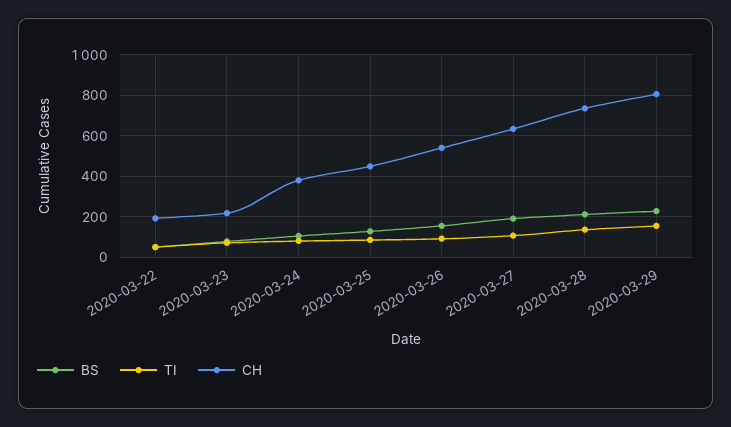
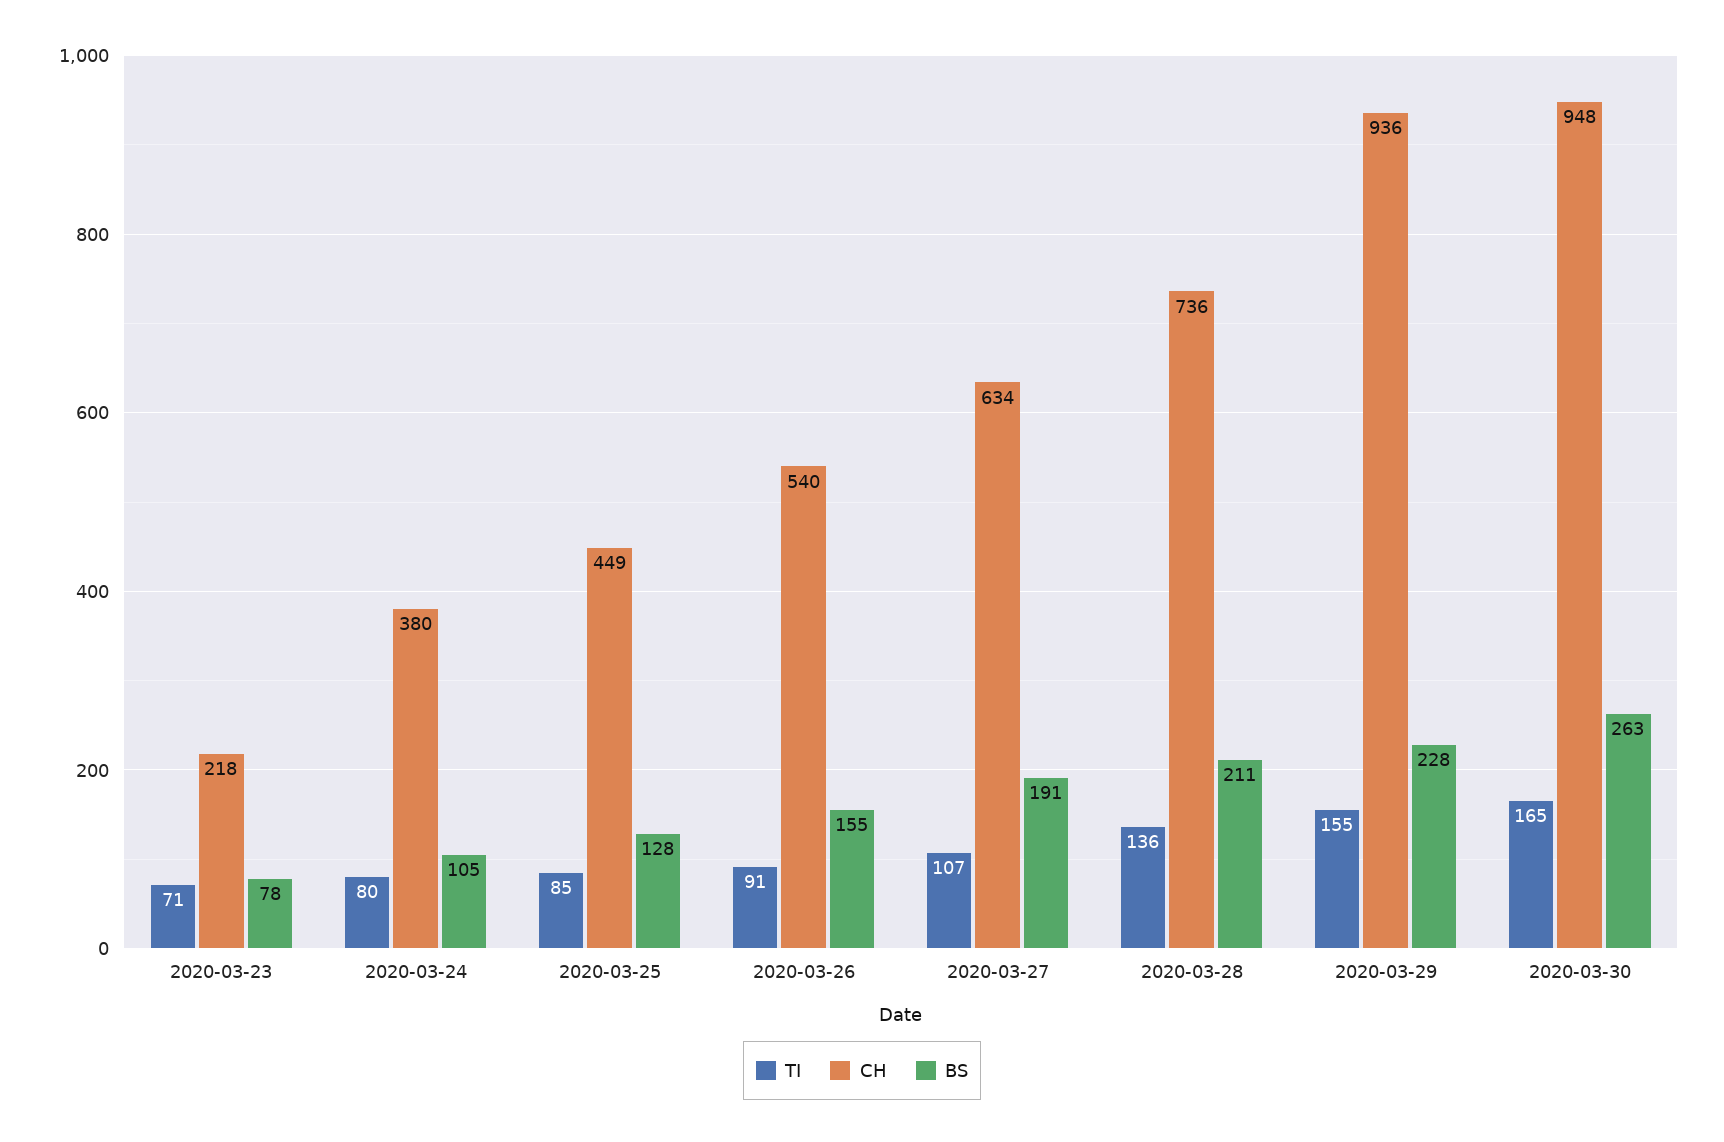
BS, 2020-03-22: 50 -> none
TI, 2020-03-22: 50 -> none
CH, 2020-03-22: 200 -> none
CH, 2020-03-29: 800 -> 936
TI, 2020-03-30: none -> 165
CH, 2020-03-30: none -> 948
BS, 2020-03-30: none -> 263

